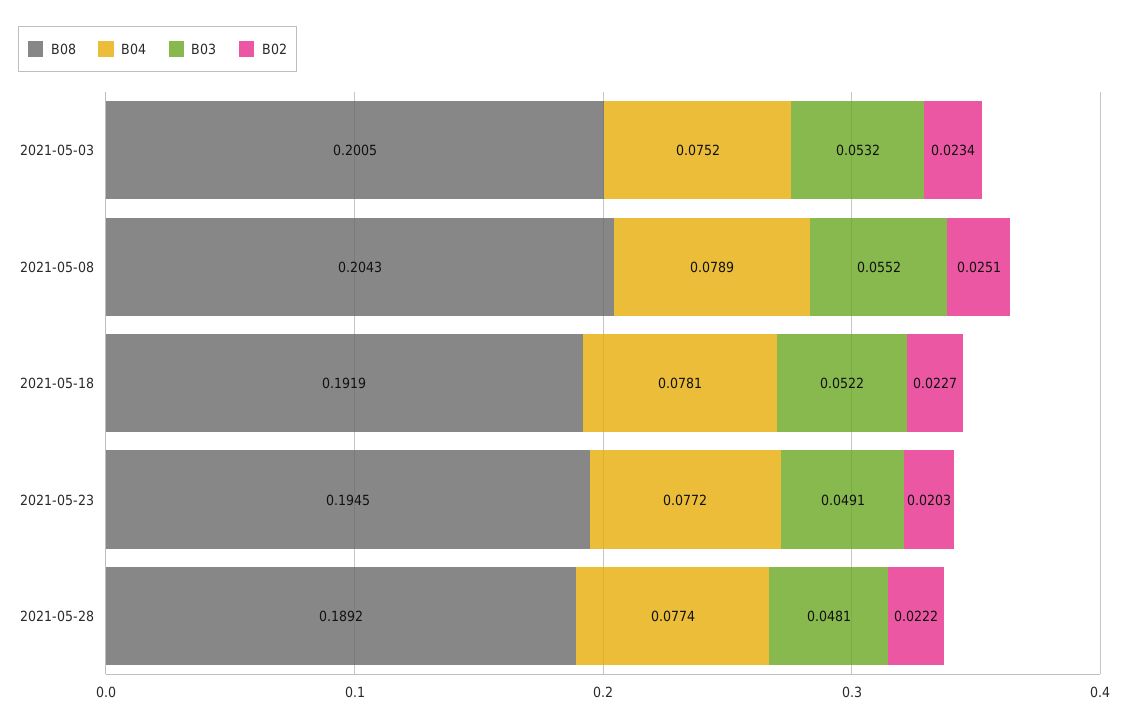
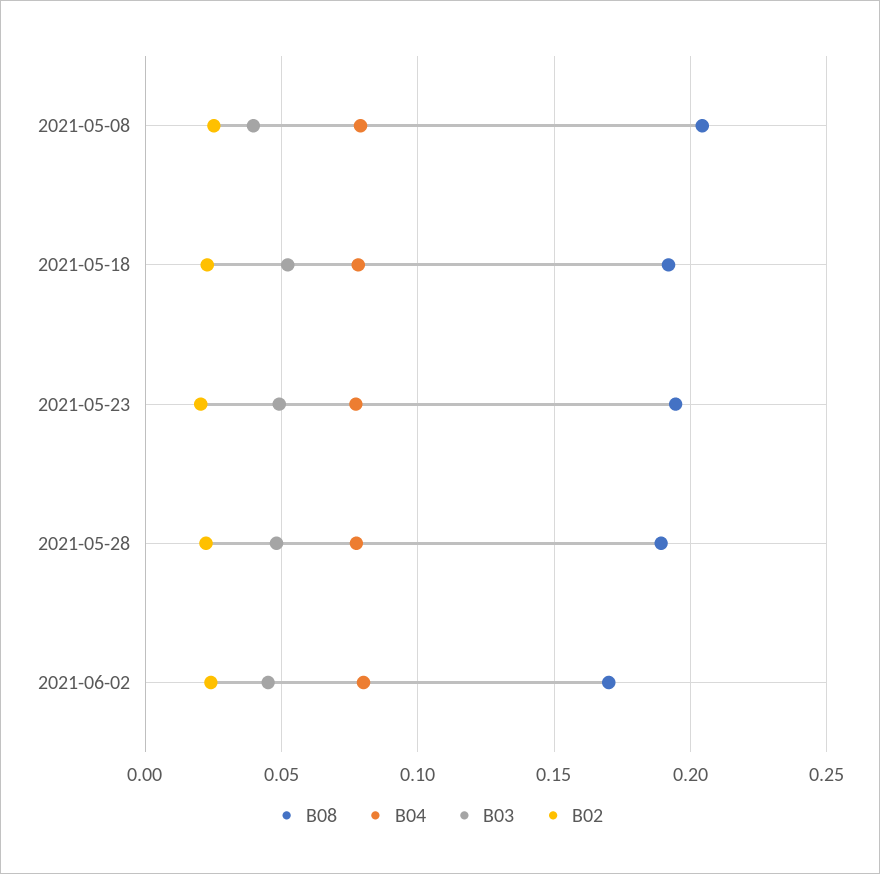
B08, 2021-05-03: 0.2005 -> none
B04, 2021-05-03: 0.0752 -> none
B03, 2021-05-03: 0.0532 -> none
B02, 2021-05-03: 0.0234 -> none
B03, 2021-05-08: 0.0552 -> 0.04
B08, 2021-06-02: none -> 0.17
B04, 2021-06-02: none -> 0.08
B03, 2021-06-02: none -> 0.045
B02, 2021-06-02: none -> 0.025

